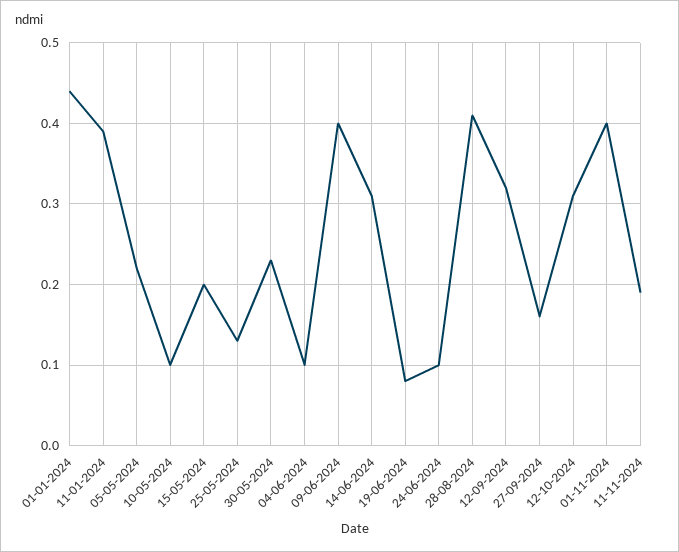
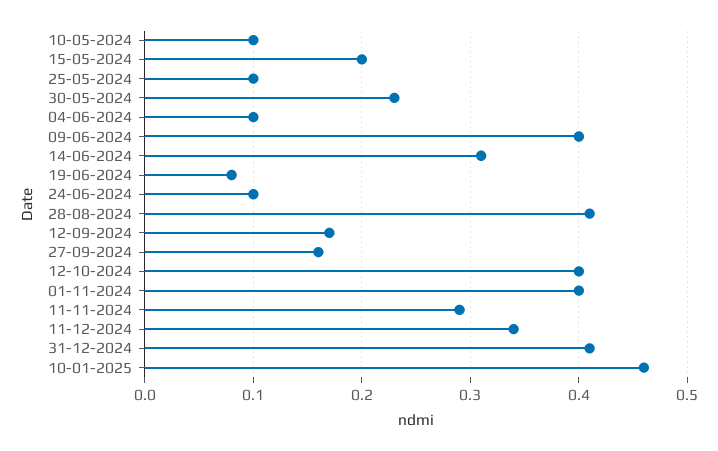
01-01-2024: 0.44 -> none
11-01-2024: 0.39 -> none
05-05-2024: 0.22 -> none
25-05-2024: 0.13 -> 0.1
12-09-2024: 0.32 -> 0.17
12-10-2024: 0.31 -> 0.4
11-11-2024: 0.19 -> 0.29
11-12-2024: none -> 0.34
31-12-2024: none -> 0.41
10-01-2025: none -> 0.46

